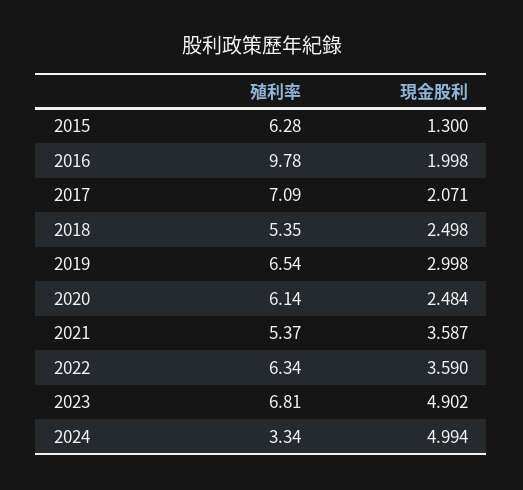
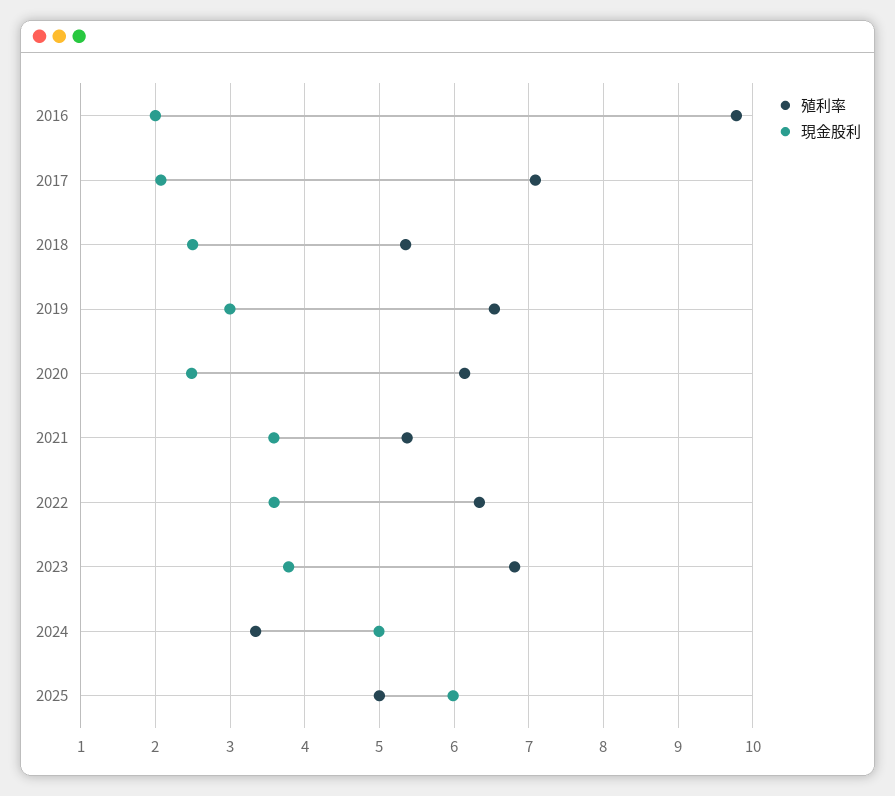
殖利率, 2015: 6.28 -> none
現金股利, 2015: 1.3 -> none
現金股利, 2023: 4.902 -> 3.8
殖利率, 2025: none -> 5
現金股利, 2025: none -> 6

